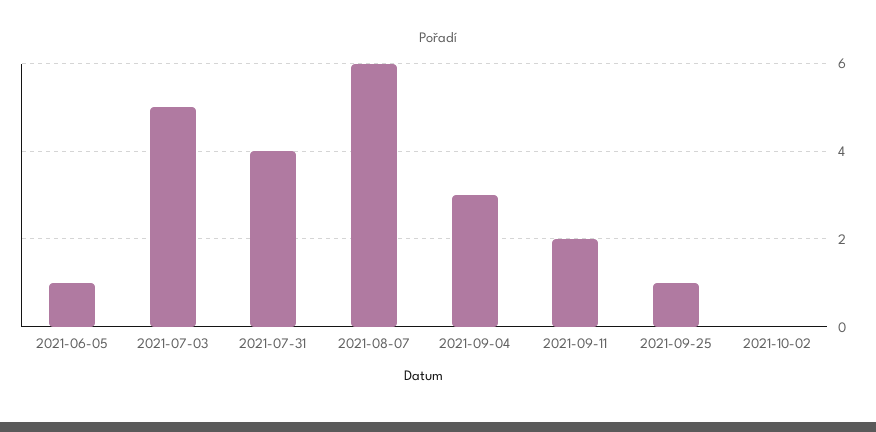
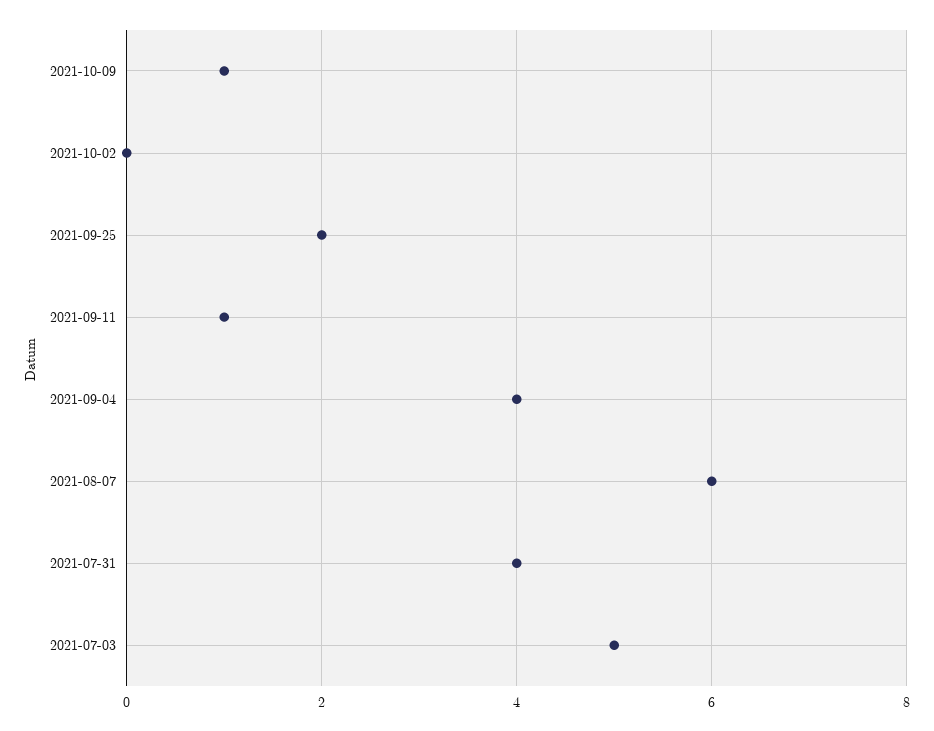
2021-06-05: 1 -> none
2021-09-04: 3 -> 4
2021-09-11: 2 -> 1
2021-09-25: 1 -> 2
2021-10-09: none -> 1

